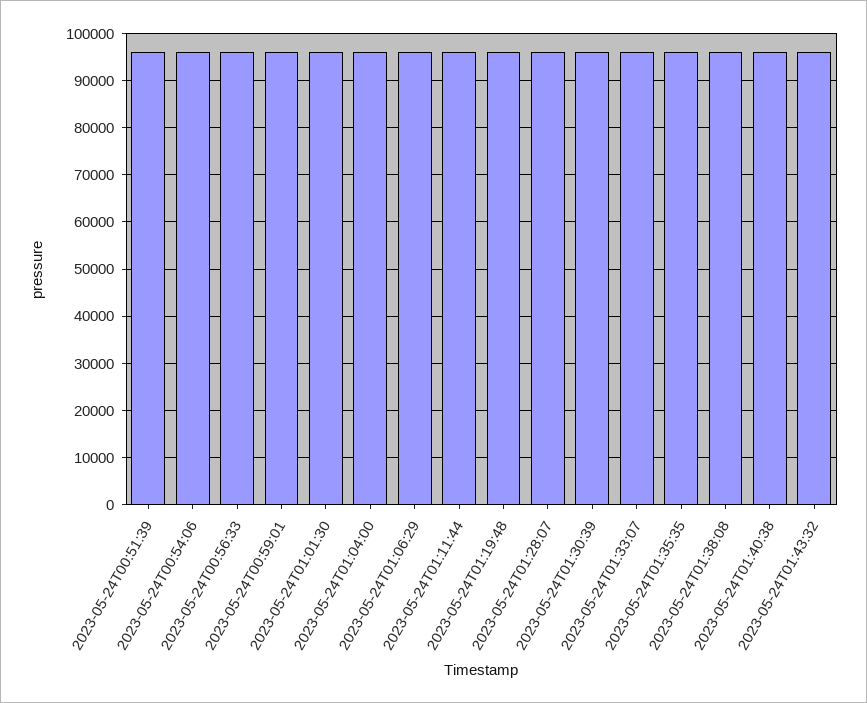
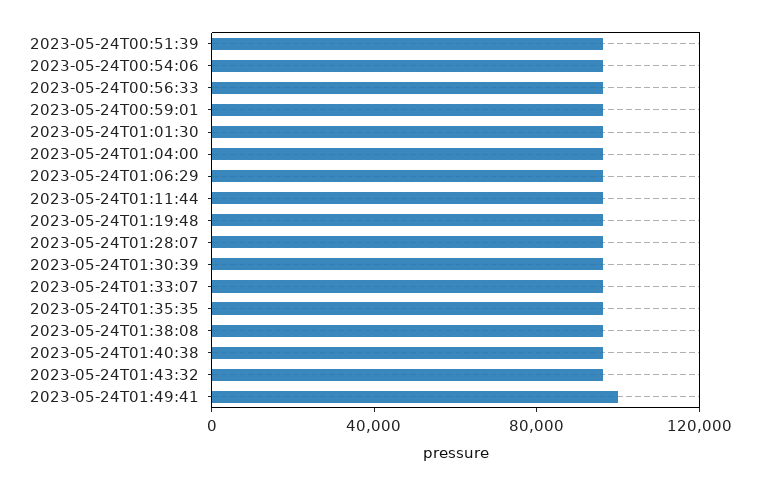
2023-05-24T01:49:41: none -> 100000

